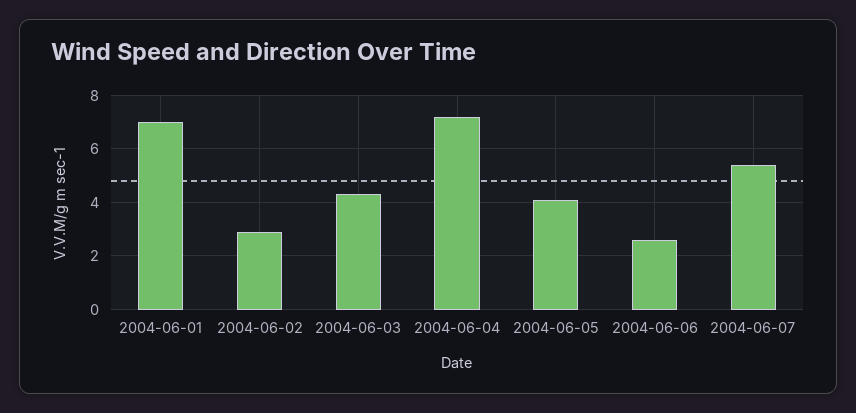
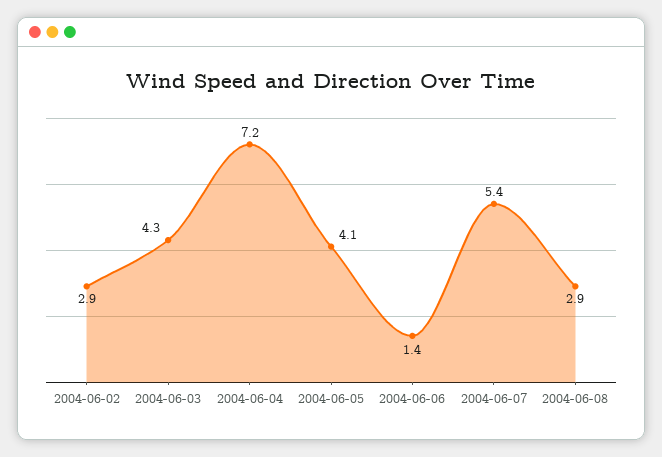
2004-06-01: 7 -> none
2004-06-06: 2.5 -> 1.4
2004-06-08: none -> 2.9

